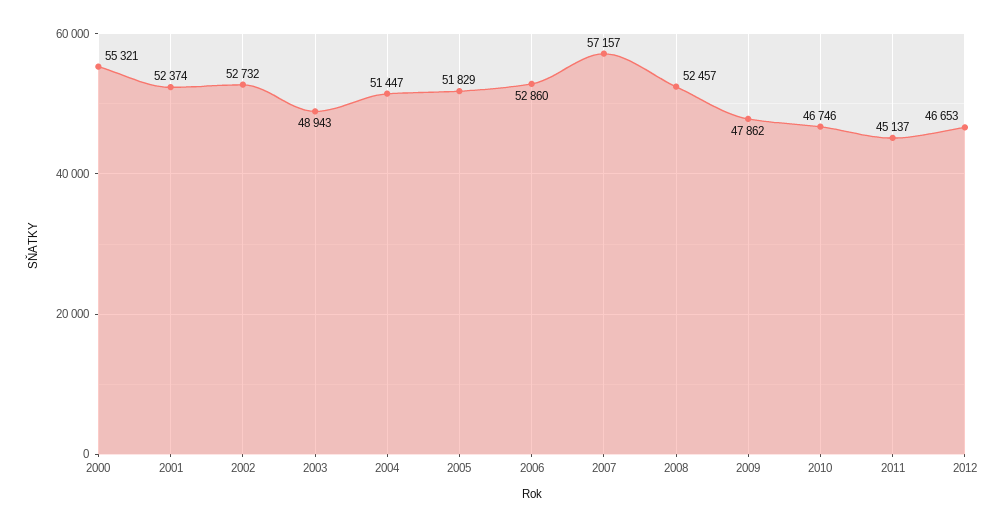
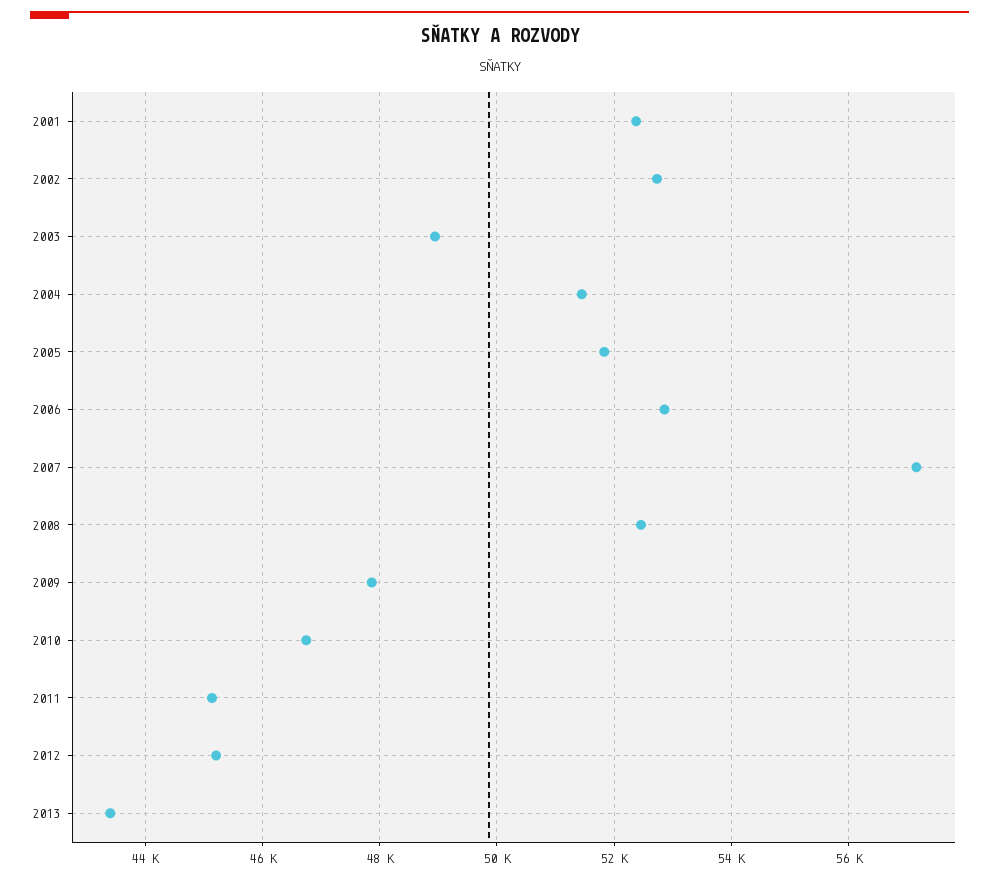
2000: 55321 -> none
2012: 46653 -> 45200
2013: none -> 43400

